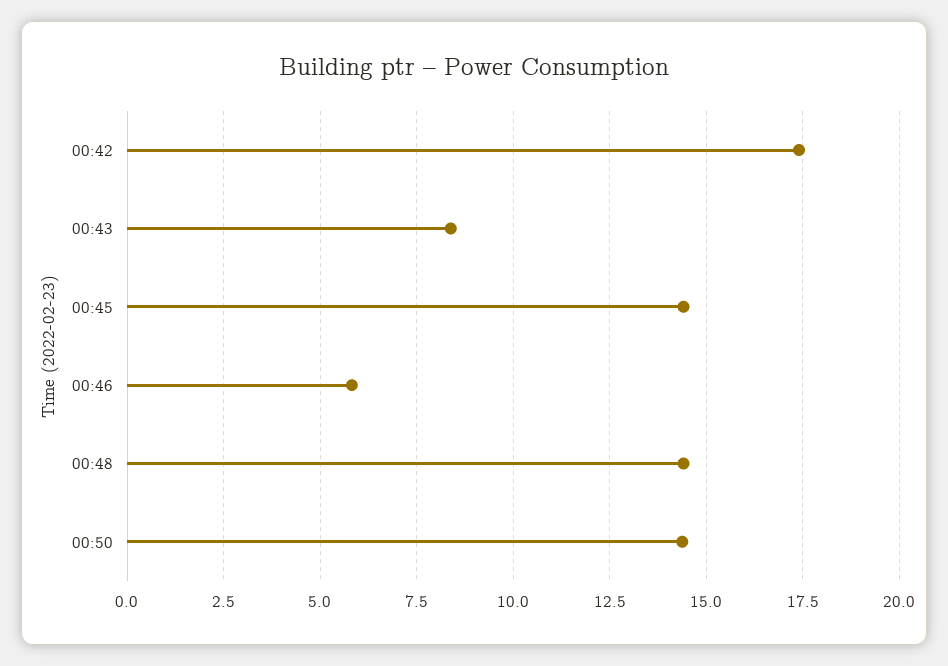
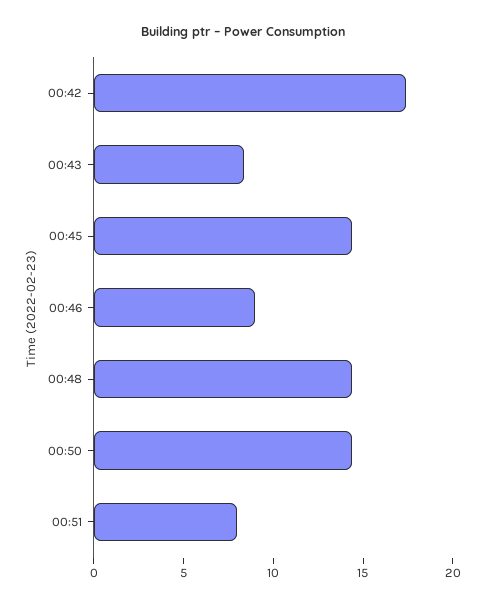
00:46: 5.75 -> 9
00:51: none -> 8

